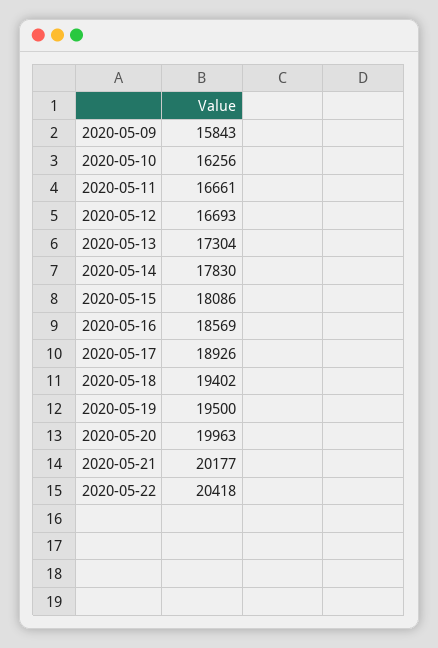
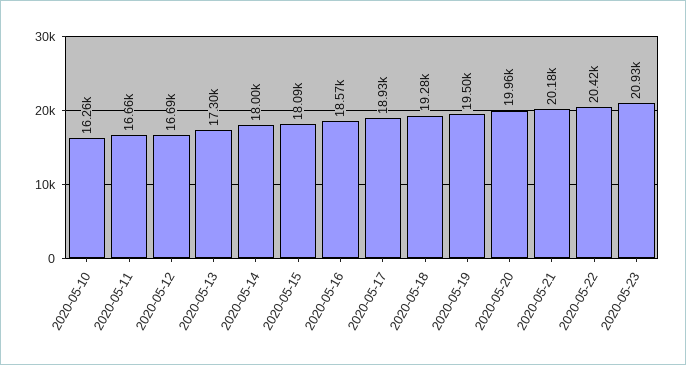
2020-05-09: 15843 -> none
2020-05-14: 17830 -> 18000
2020-05-18: 19402 -> 19280
2020-05-23: none -> 20930

